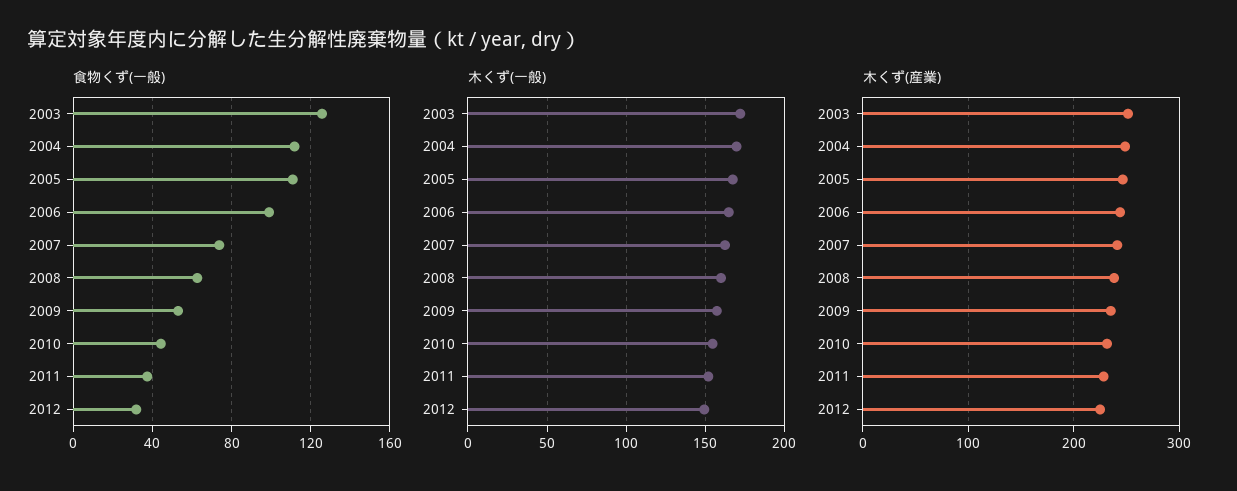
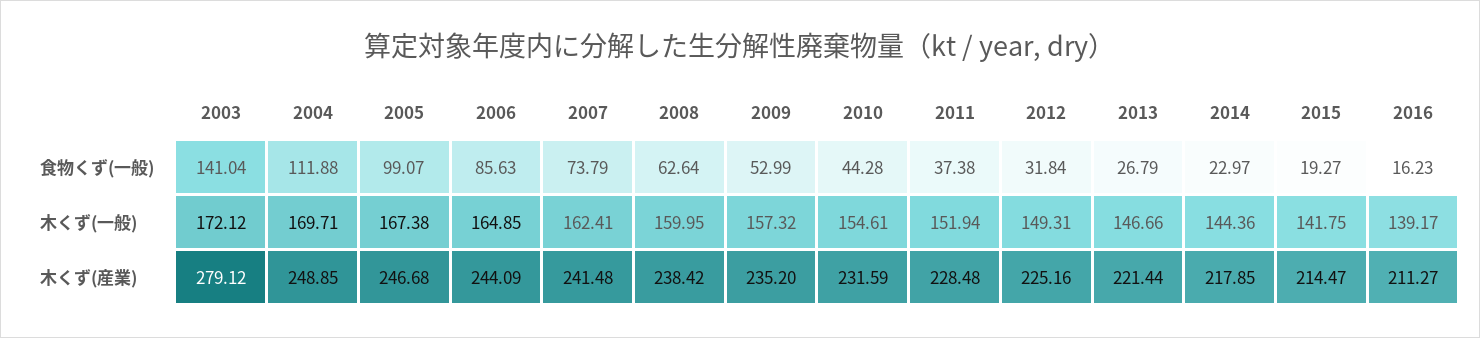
食物くず(一般), 2003: 125 -> 141.04
食物くず(一般), 2005: 110 -> 99.07
食物くず(一般), 2006: 100 -> 85.63
木くず(産業), 2003: 250 -> 279.12
食物くず(一般), 2013: none -> 26.79
食物くず(一般), 2014: none -> 22.97
食物くず(一般), 2015: none -> 19.27
食物くず(一般), 2016: none -> 16.23
木くず(一般), 2013: none -> 146.66
木くず(一般), 2014: none -> 144.36
木くず(一般), 2015: none -> 141.75
木くず(一般), 2016: none -> 139.17
木くず(産業), 2013: none -> 221.44
木くず(産業), 2014: none -> 217.85
木くず(産業), 2015: none -> 214.47
木くず(産業), 2016: none -> 211.27

